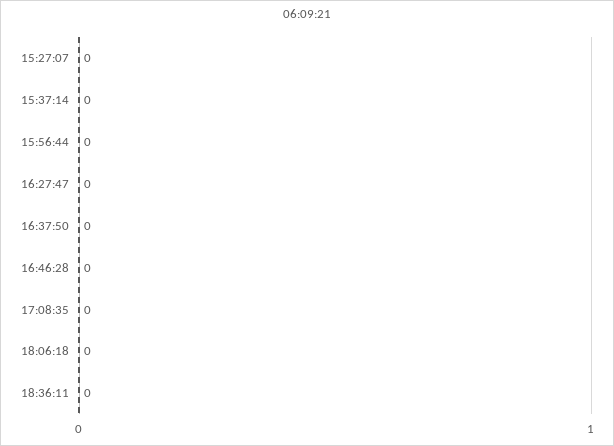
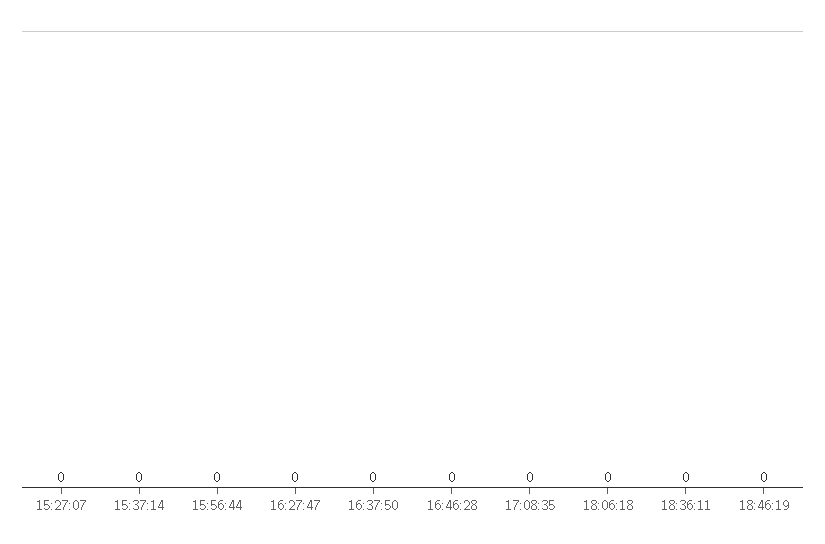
18:46:19: none -> 0

